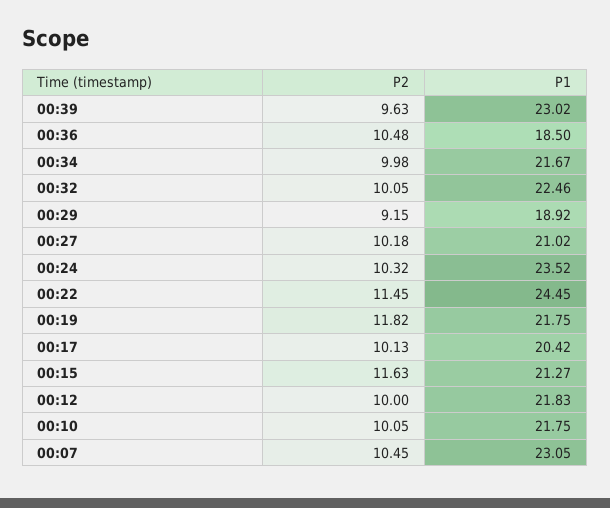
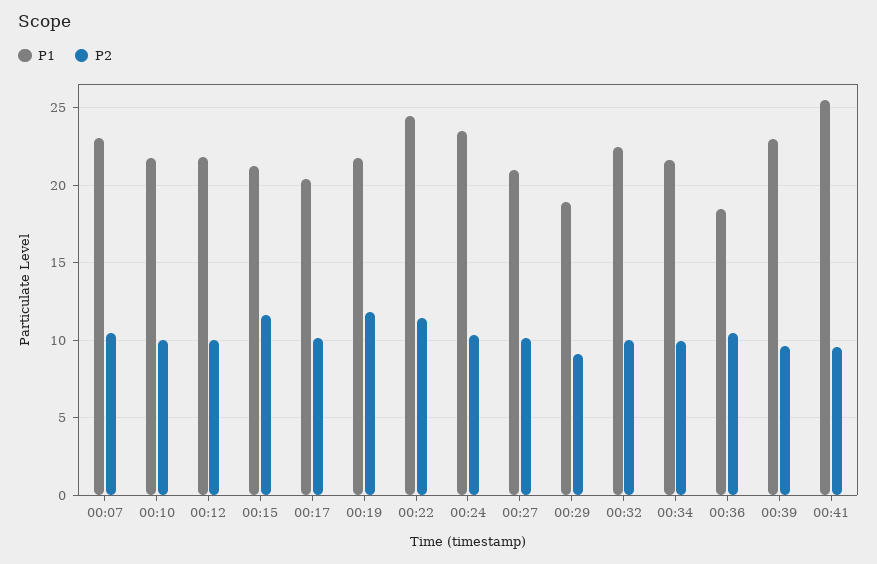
P1, 00:41: none -> 25.5
P2, 00:41: none -> 9.5

